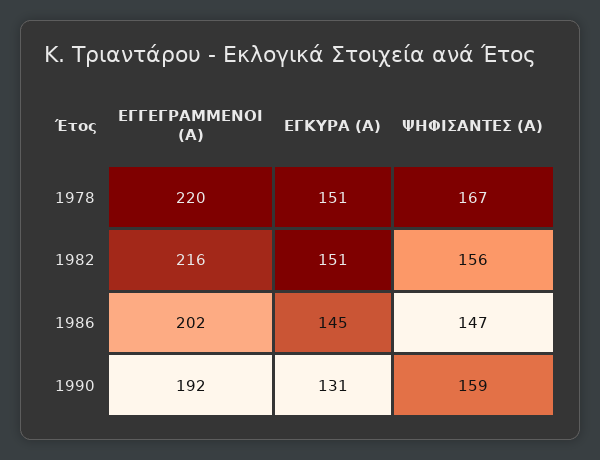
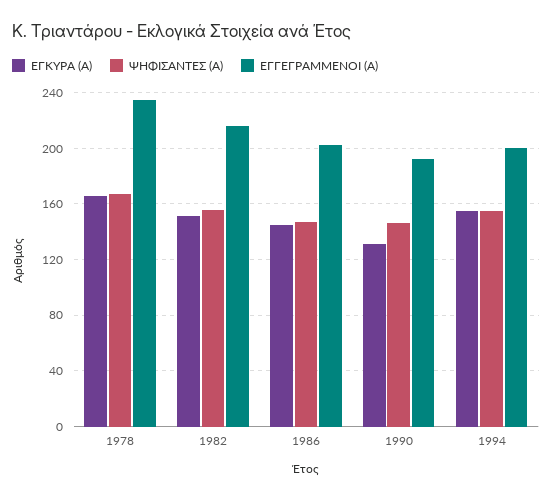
ΕΓΓΕΓΡΑΜΜΕΝΟΙ (Α), 1978: 220 -> 235
ΕΓΚΥΡΑ (Α), 1978: 151 -> 165
ΨΗΦΙΣΑΝΤΕΣ (Α), 1990: 159 -> 145
ΕΓΚΥΡΑ (Α), 1994: none -> 155
ΨΗΦΙΣΑΝΤΕΣ (Α), 1994: none -> 155
ΕΓΓΕΓΡΑΜΜΕΝΟΙ (Α), 1994: none -> 200

